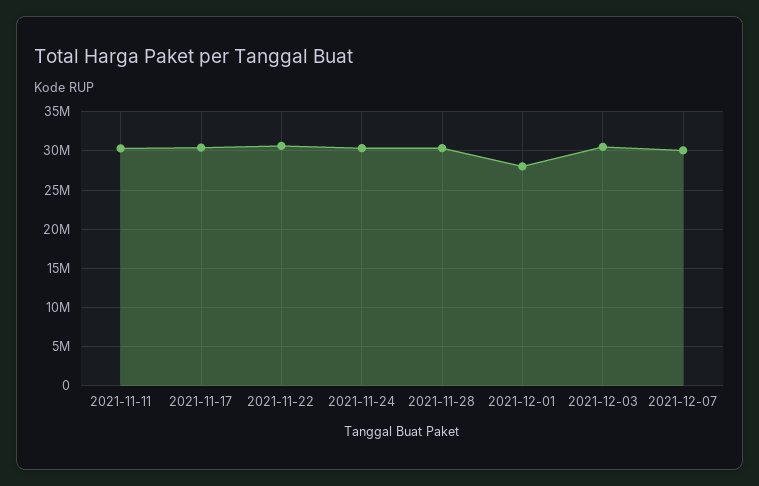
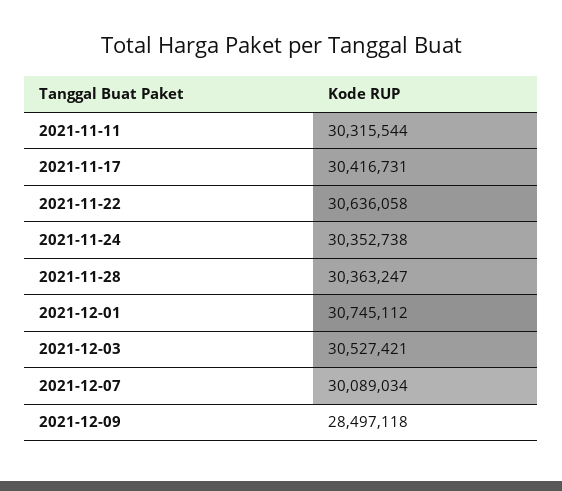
2021-12-01: 28000000 -> 30745112
2021-12-09: none -> 28497118

